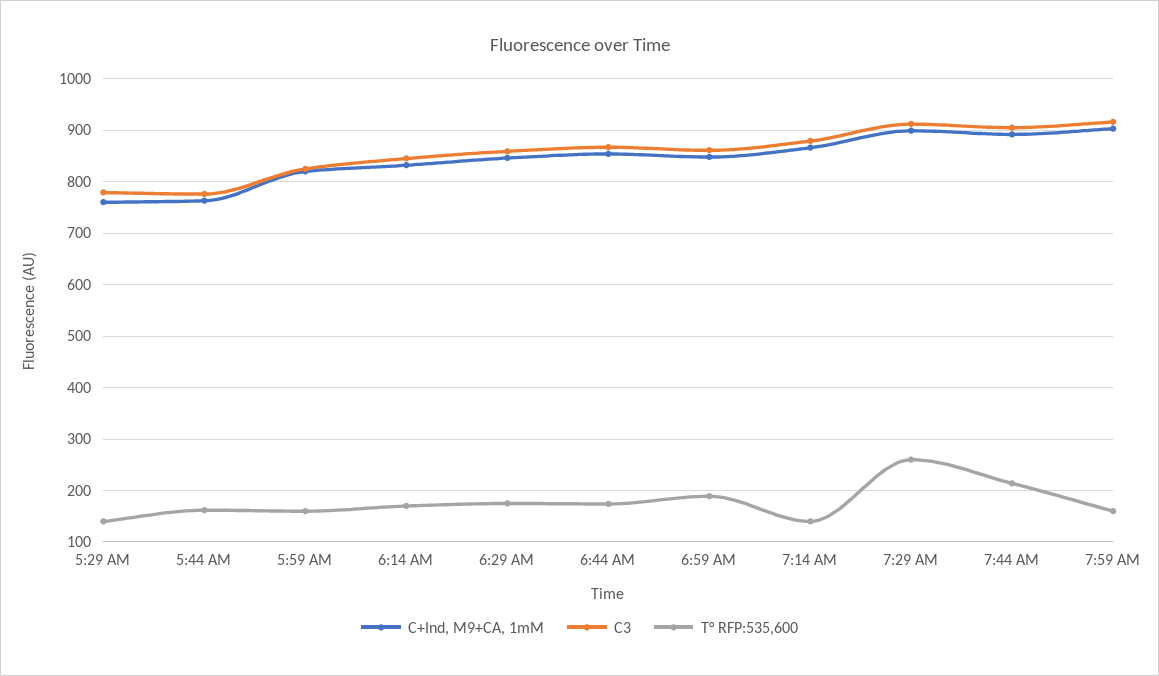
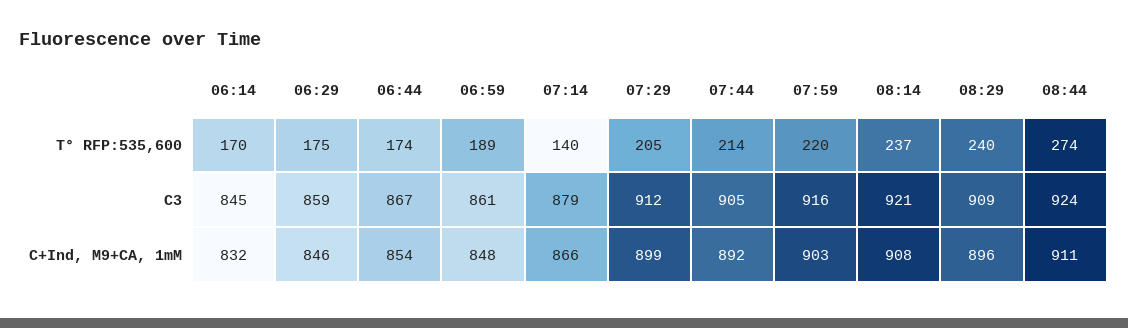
C+Ind, M9+CA, 1mM, 5:29 AM: 760 -> none
C3, 5:29 AM: 780 -> none
T° RFP:535,600, 5:29 AM: 140 -> none
C+Ind, M9+CA, 1mM, 5:44 AM: 760 -> none
C3, 5:44 AM: 780 -> none
T° RFP:535,600, 5:44 AM: 160 -> none
C+Ind, M9+CA, 1mM, 5:59 AM: 820 -> none
C3, 5:59 AM: 820 -> none
T° RFP:535,600, 5:59 AM: 160 -> none
T° RFP:535,600, 7:29 AM: 260 -> 205
T° RFP:535,600, 7:59 AM: 160 -> 220
T° RFP:535,600, 08:14: none -> 237
T° RFP:535,600, 08:29: none -> 240
T° RFP:535,600, 08:44: none -> 274
C3, 08:14: none -> 921
C3, 08:29: none -> 909
C3, 08:44: none -> 924
C+Ind, M9+CA, 1mM, 08:14: none -> 908
C+Ind, M9+CA, 1mM, 08:29: none -> 896
C+Ind, M9+CA, 1mM, 08:44: none -> 911

